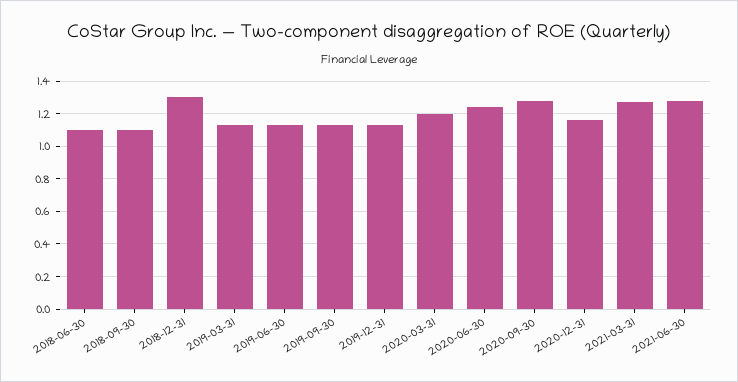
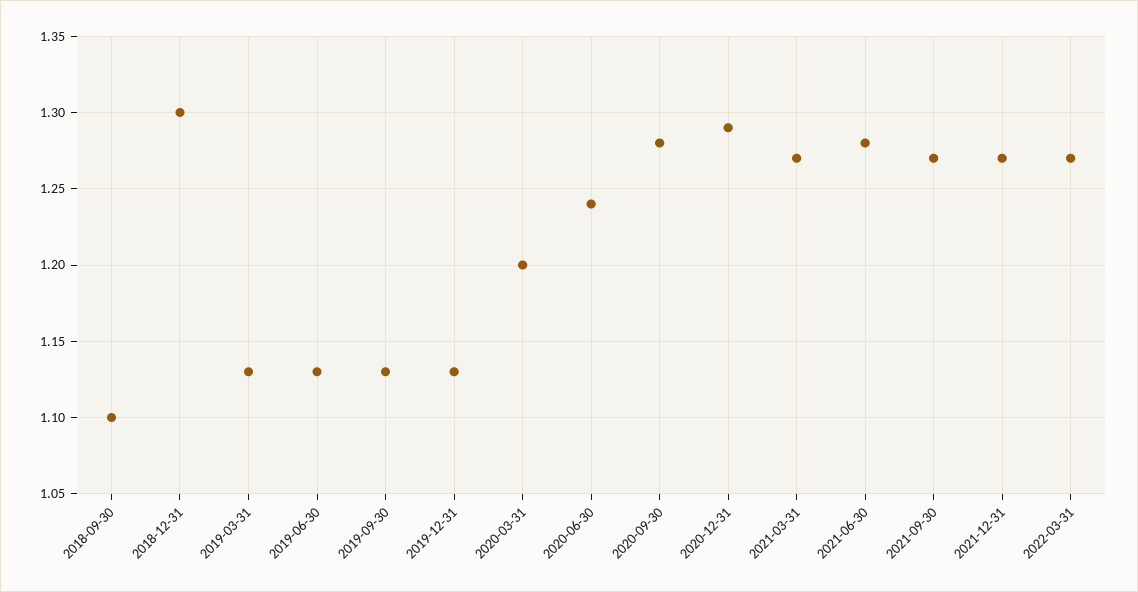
2018-06-30: 1.1 -> none
2020-12-31: 1.15 -> 1.29
2021-09-30: none -> 1.27
2021-12-31: none -> 1.27
2022-03-31: none -> 1.27

